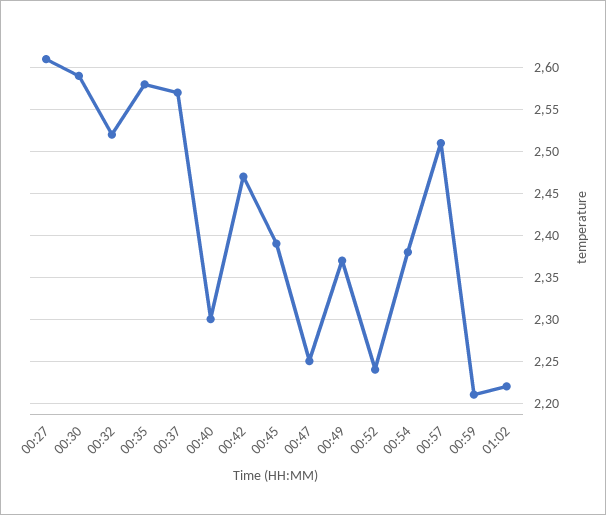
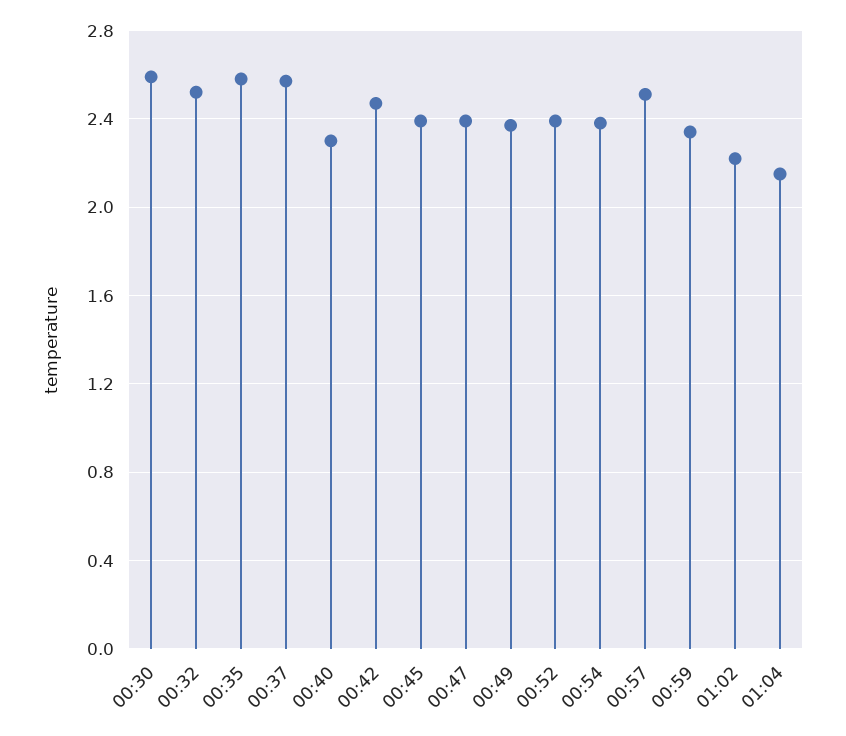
00:27: 2.61 -> none
00:47: 2.25 -> 2.4
00:52: 2.24 -> 2.4
00:59: 2.21 -> 2.35
01:04: none -> 2.15

